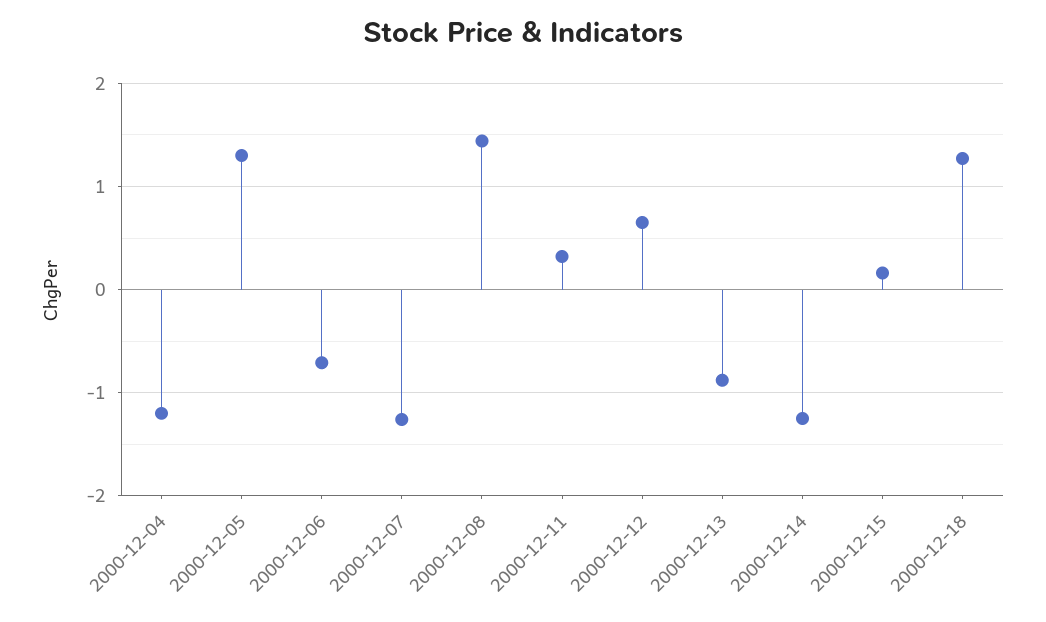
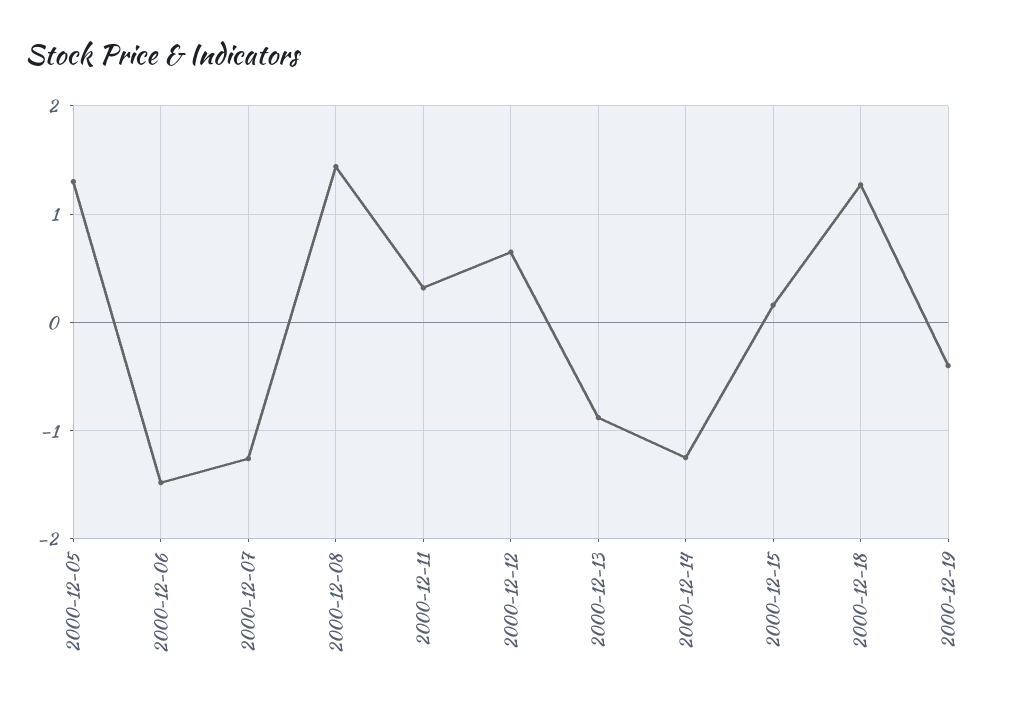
2000-12-04: -1.2 -> none
2000-12-06: -0.7 -> -1.5
2000-12-19: none -> -0.4

